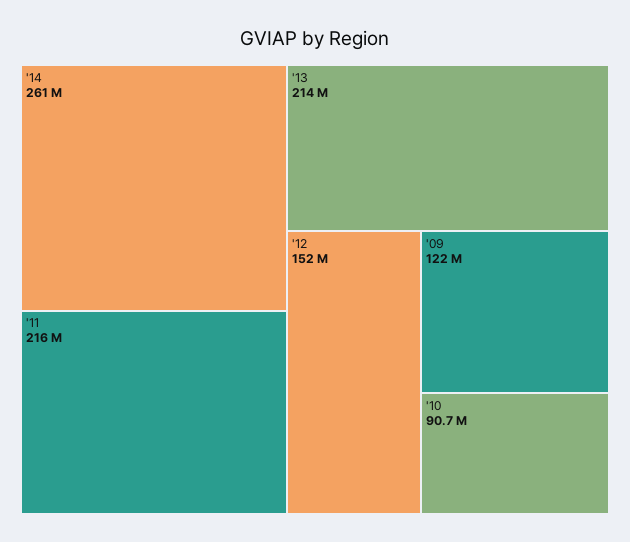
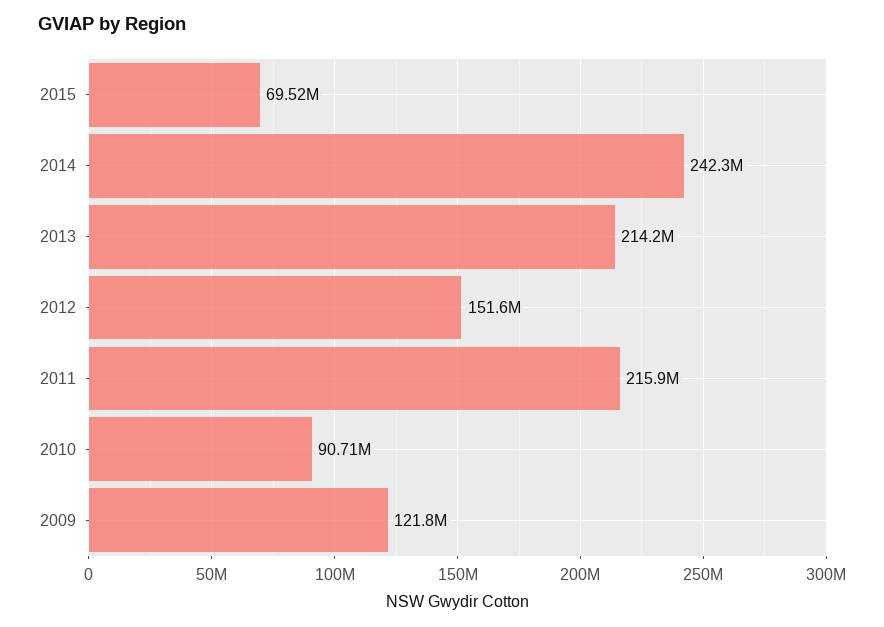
'14: 261000000 -> 242300000
2015: none -> 69520000

